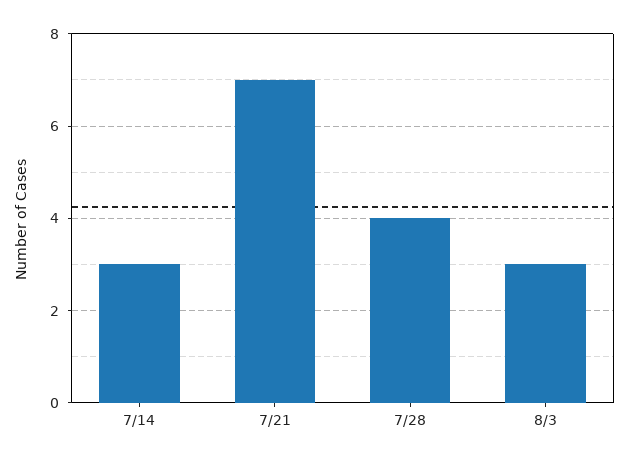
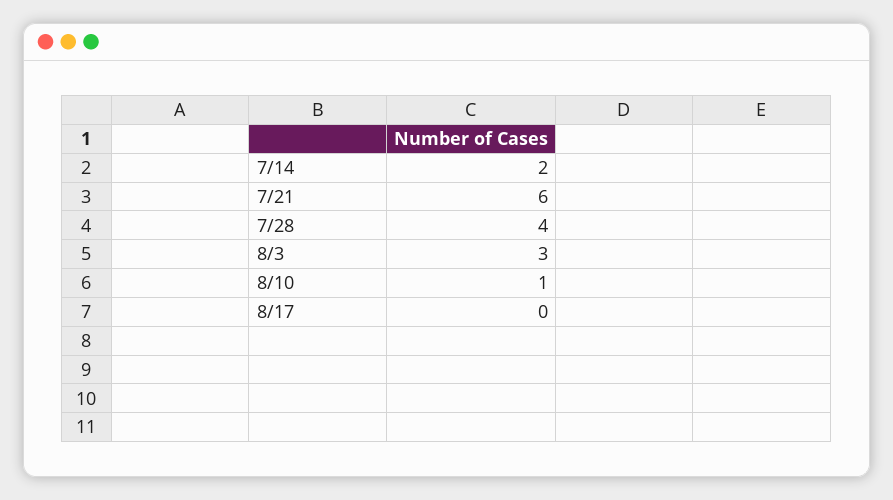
7/14: 3 -> 2
7/21: 7 -> 6
8/10: none -> 1
8/17: none -> 0

